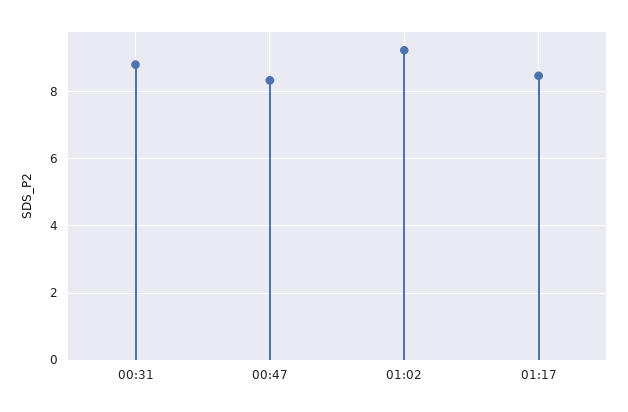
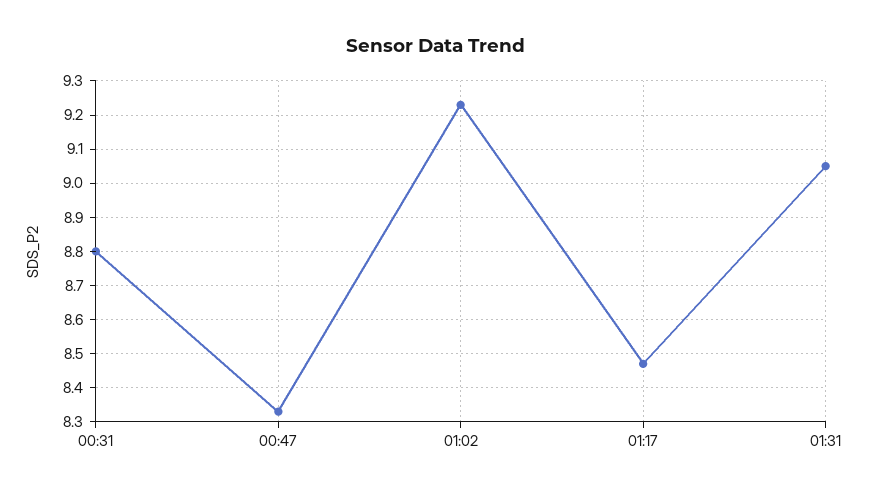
01:31: none -> 9.05

